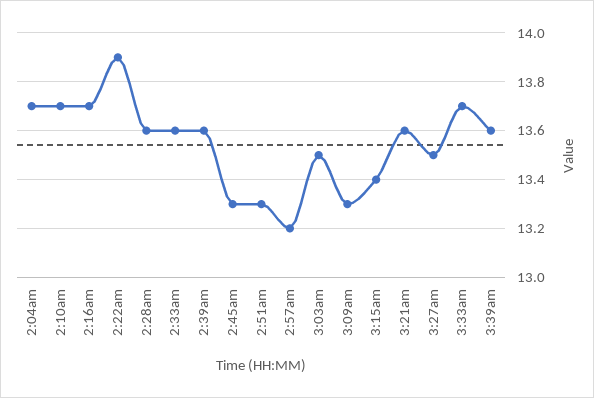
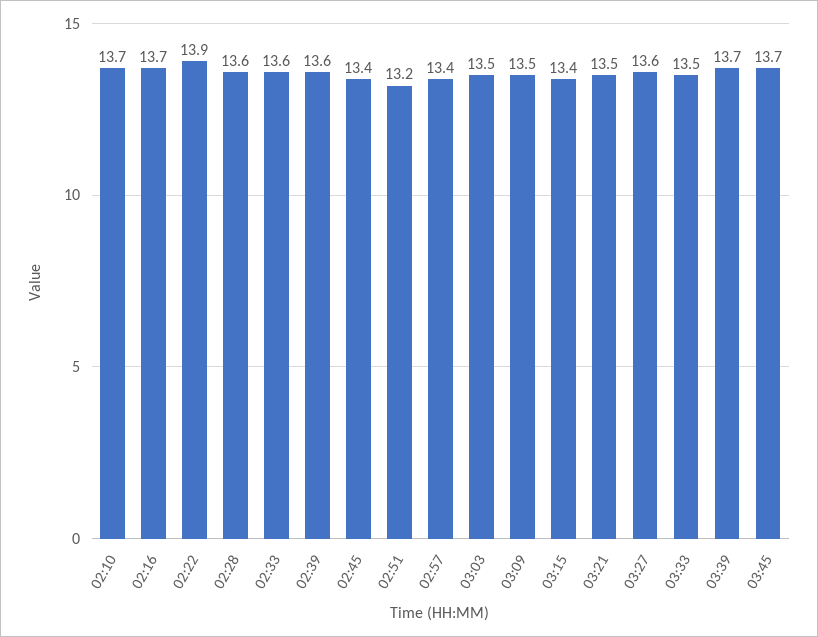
2:04am: 13.7 -> none
2:45am: 13.3 -> 13.4
2:51am: 13.3 -> 13.2
2:57am: 13.2 -> 13.4
3:09am: 13.3 -> 13.5
3:21am: 13.6 -> 13.5
3:27am: 13.5 -> 13.6
3:33am: 13.7 -> 13.5
3:39am: 13.6 -> 13.7
03:45: none -> 13.7

